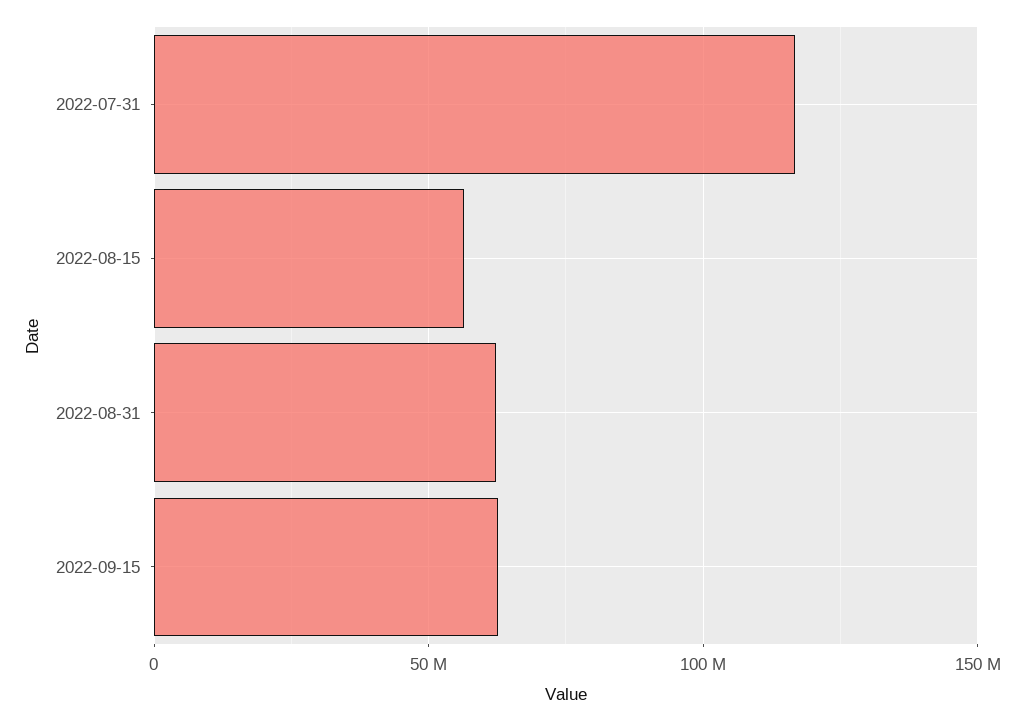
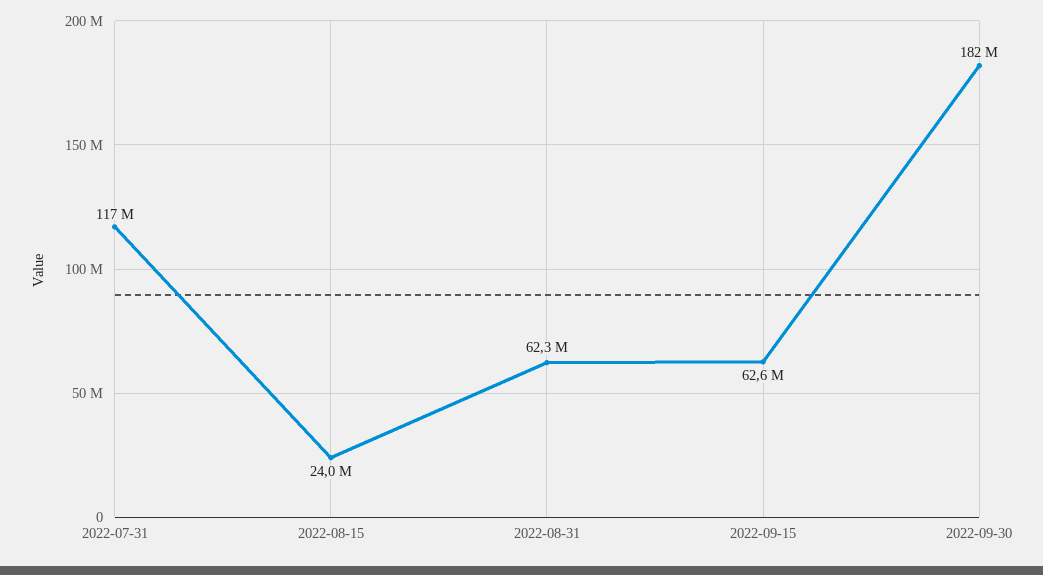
2022-08-15: 55000000 -> 24000000
2022-09-30: none -> 182000000

